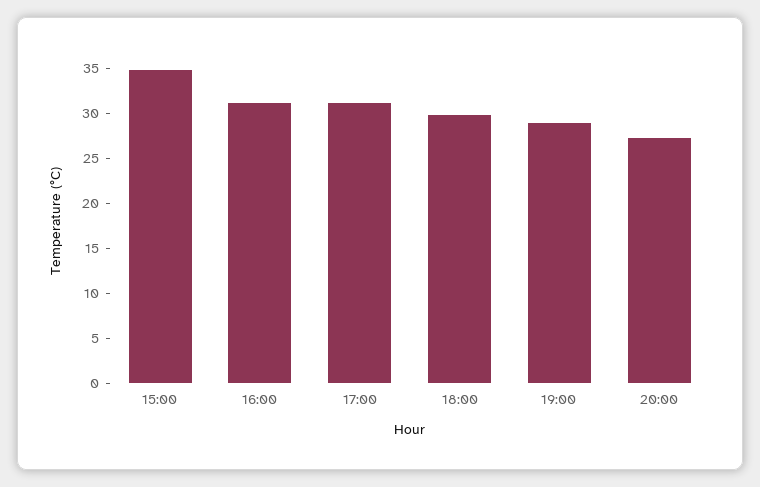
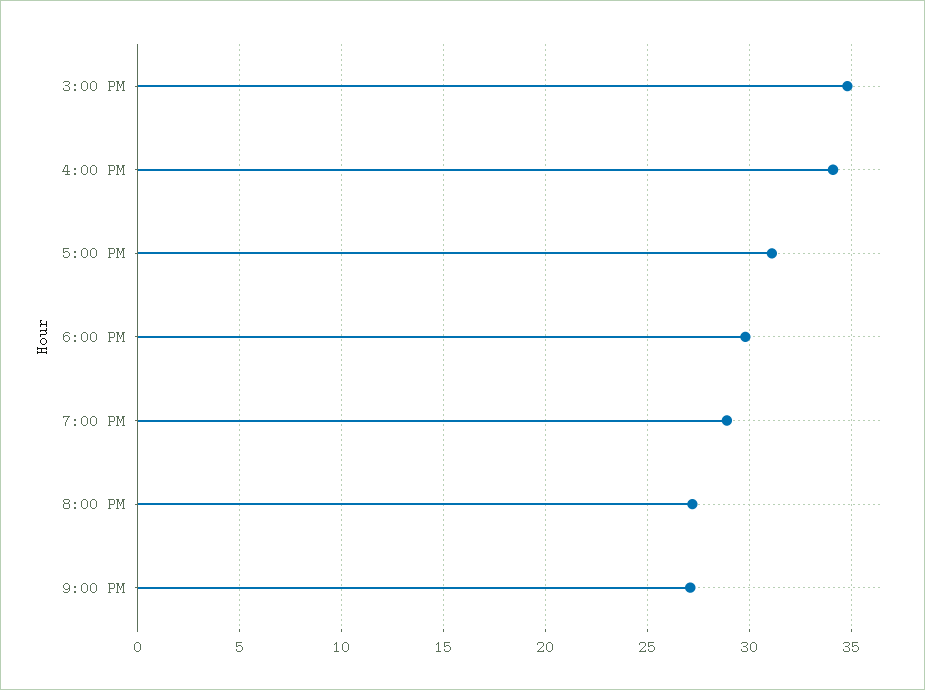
16:00: 31 -> 34
9:00 PM: none -> 27

